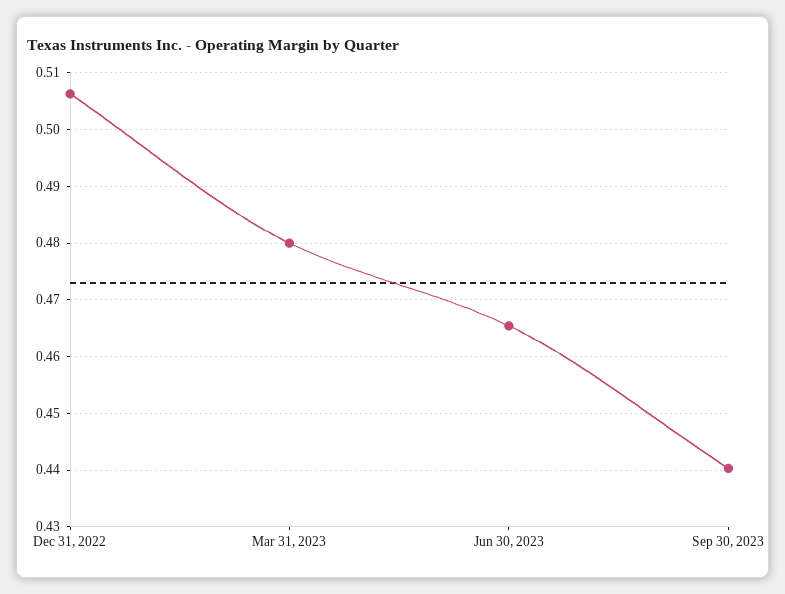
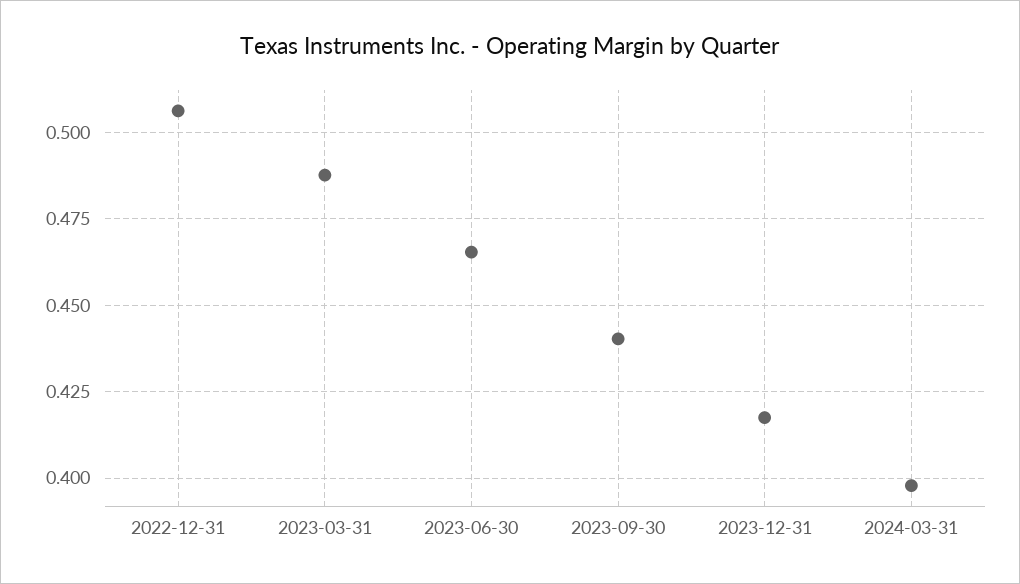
Mar 31, 2023: 0.48 -> 0.4875
2023-12-31: none -> 0.4175
2024-03-31: none -> 0.3975

